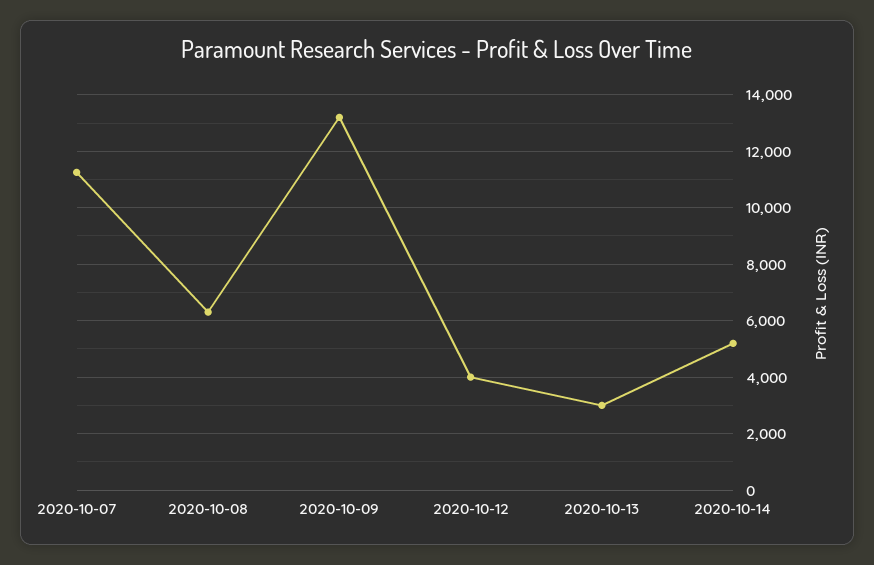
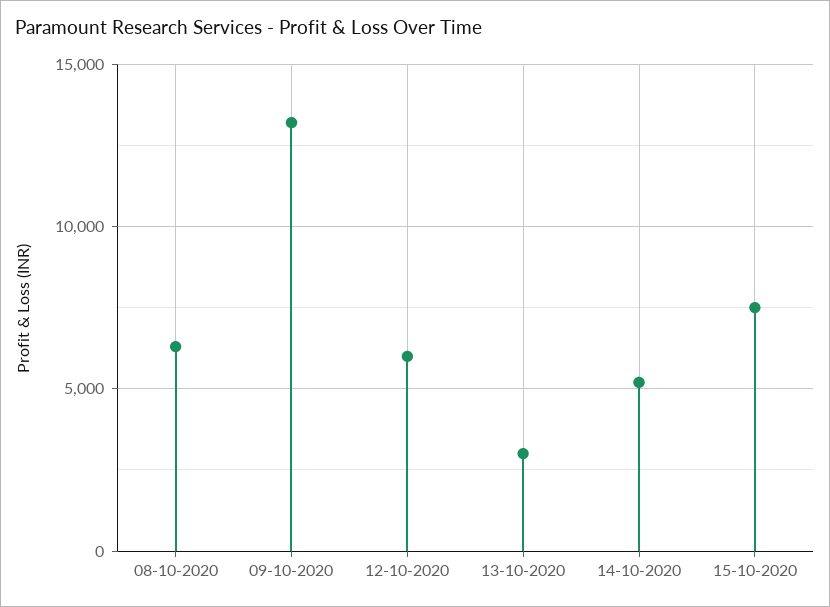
2020-10-07: 11250 -> none
2020-10-12: 4000 -> 6000
15-10-2020: none -> 7500

